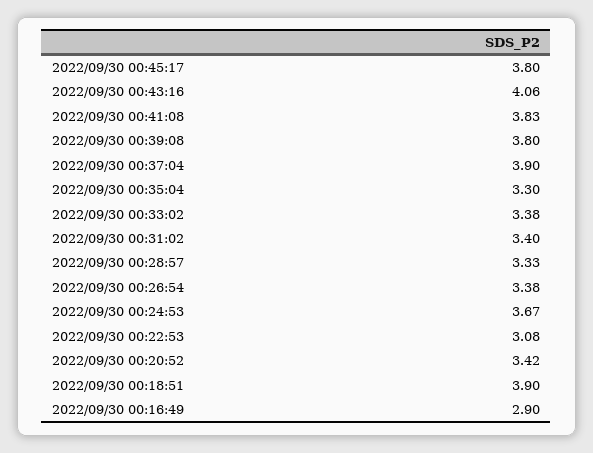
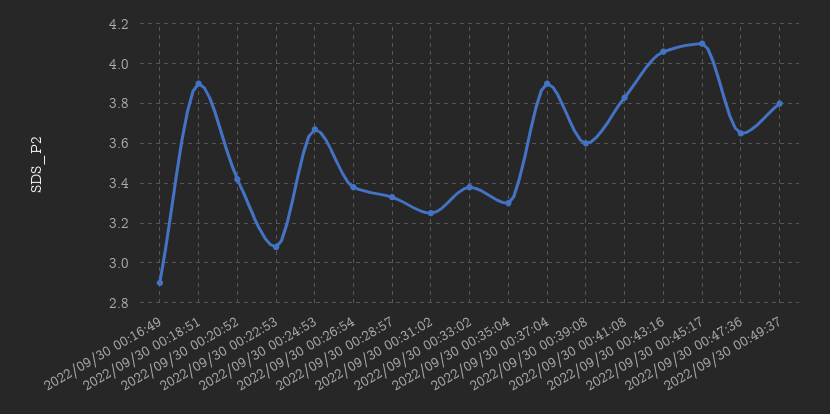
2022/09/30 00:45:17: 3.8 -> 4.1
2022/09/30 00:39:08: 3.8 -> 3.6
2022/09/30 00:31:02: 3.4 -> 3.25
2022/09/30 00:47:36: none -> 3.65
2022/09/30 00:49:37: none -> 3.8

